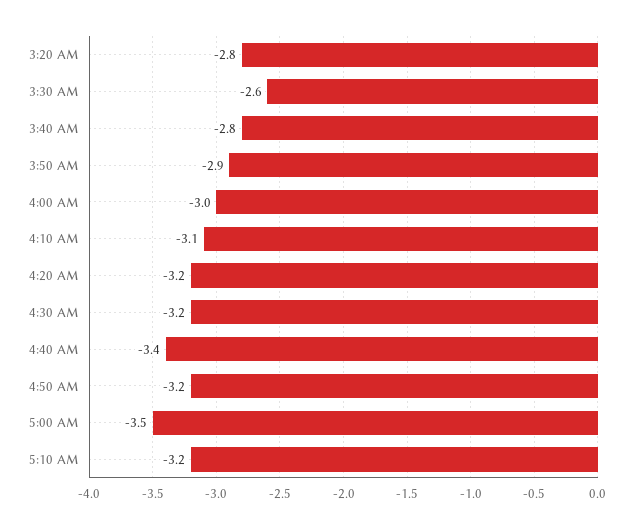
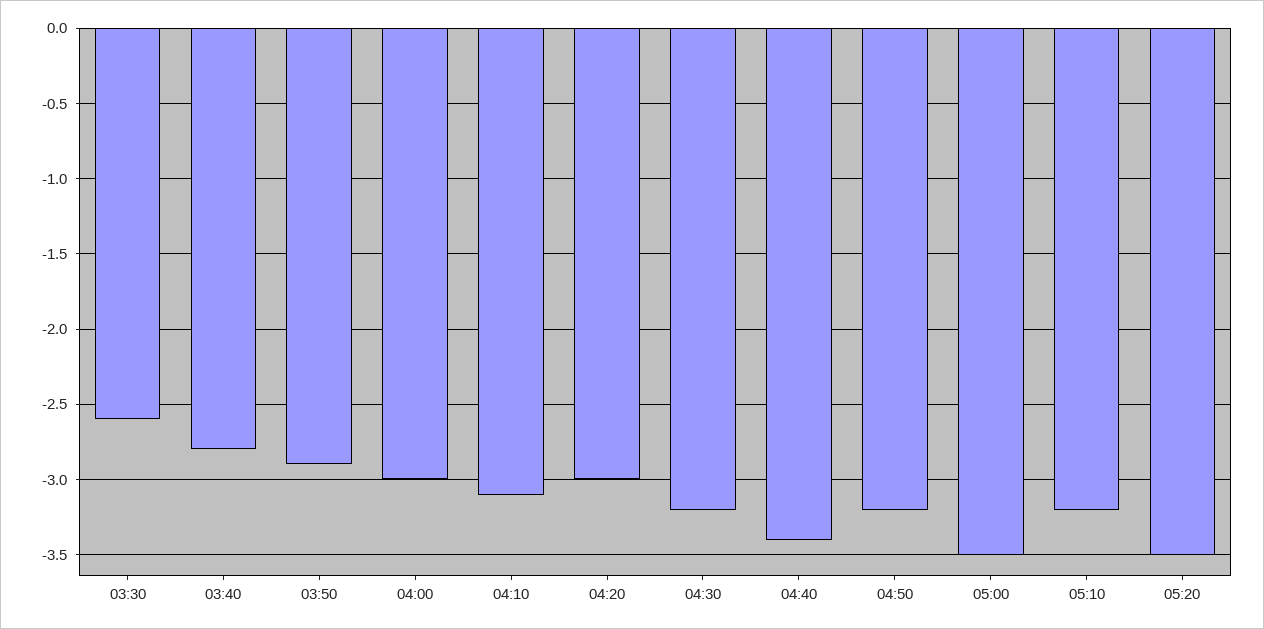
3:20 AM: -2.8 -> none
4:20 AM: -3.2 -> -3
05:20: none -> -3.5

